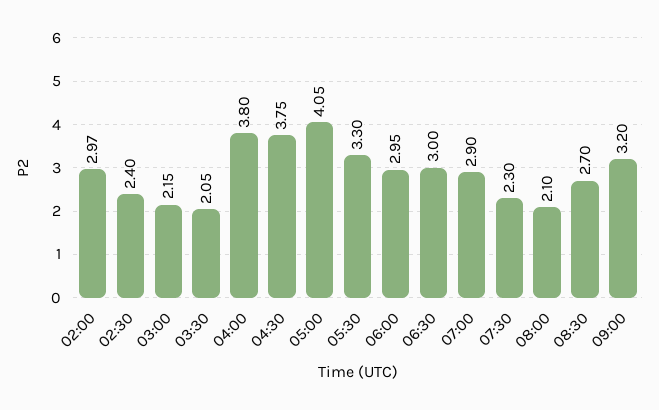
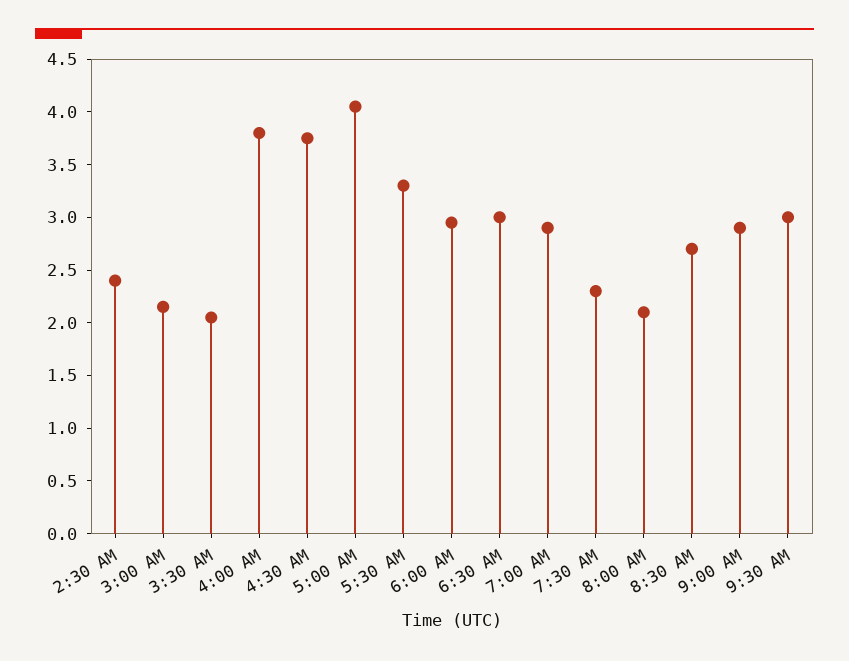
02:00: 2.97 -> none
09:00: 3.2 -> 2.9
9:30 AM: none -> 3

